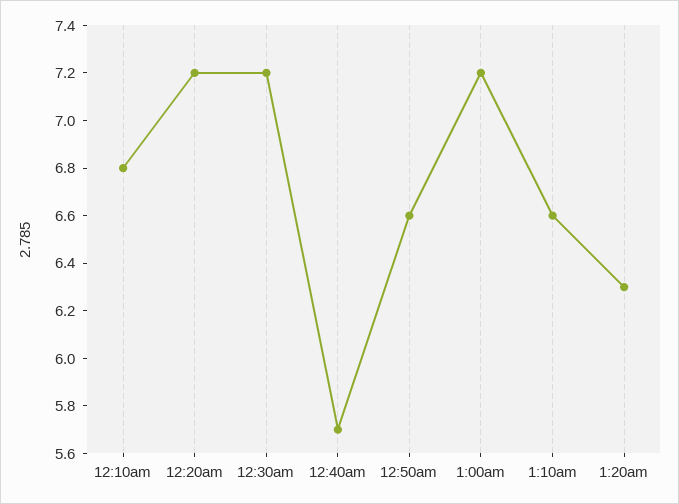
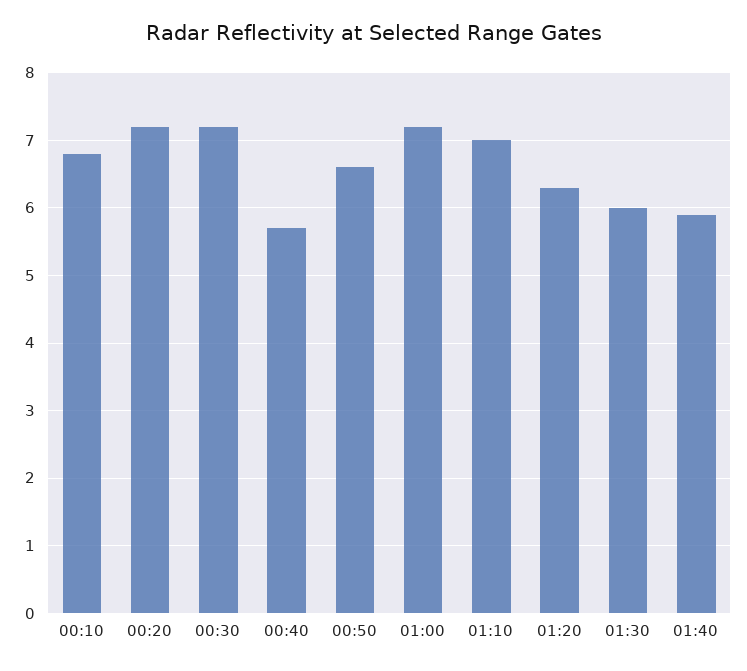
1:10am: 6.6 -> 7
01:30: none -> 6
01:40: none -> 5.9

